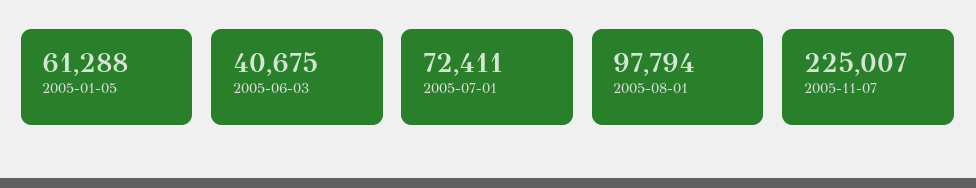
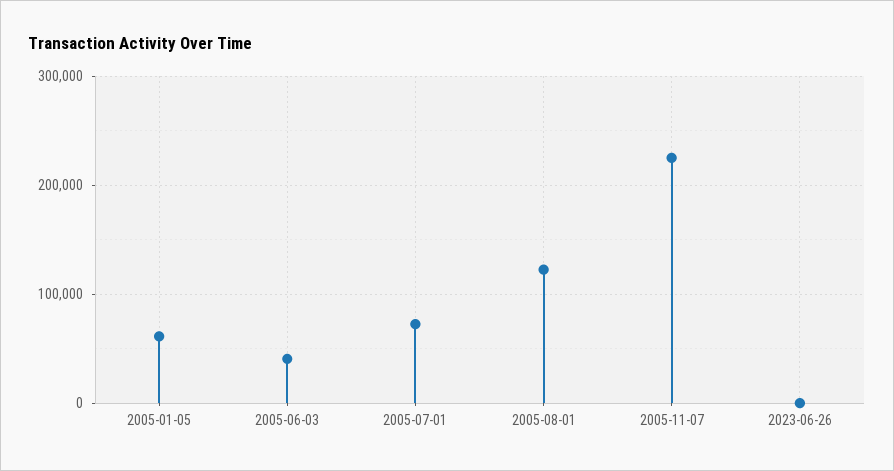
2005-08-01: 97794 -> 120000
2023-06-26: none -> 0

